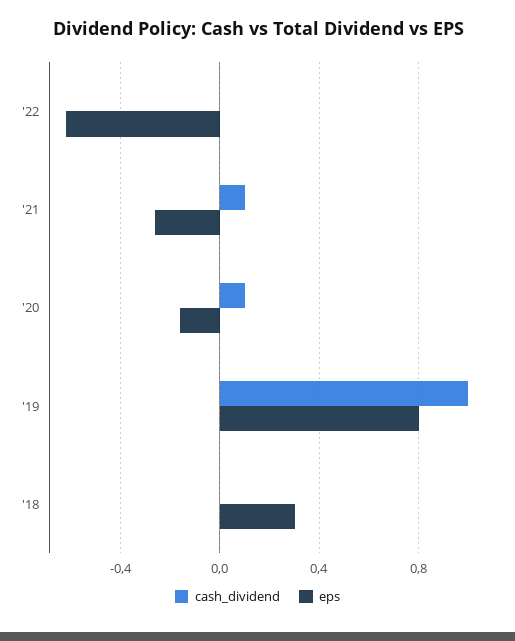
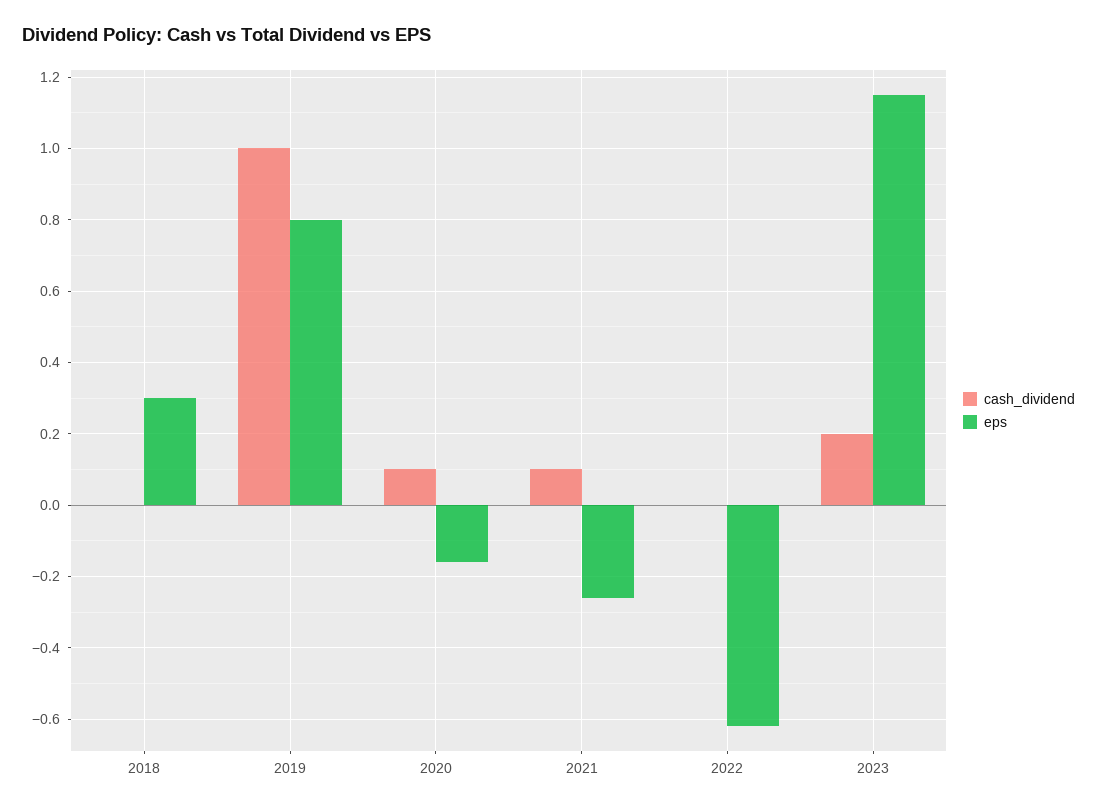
cash_dividend, 2023: none -> 0.2
eps, 2023: none -> 1.15

